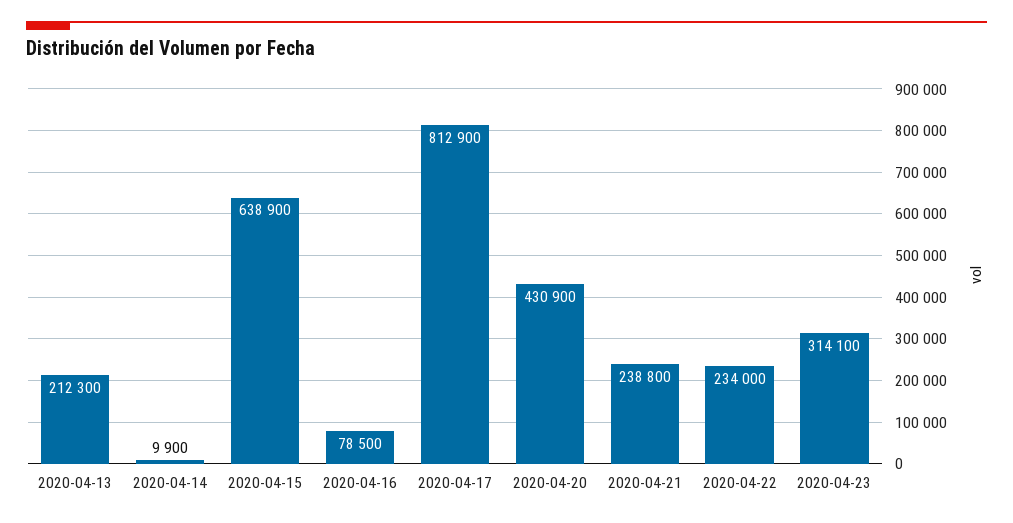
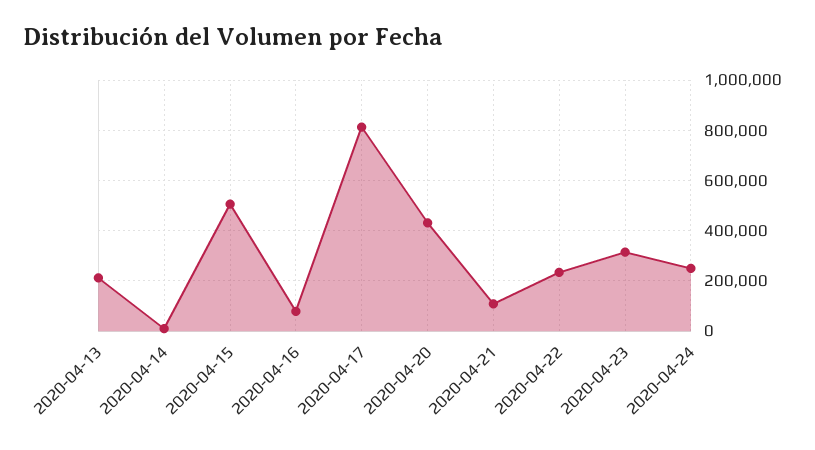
2020-04-15: 638900 -> 500000
2020-04-21: 238800 -> 100000
2020-04-24: none -> 250000

